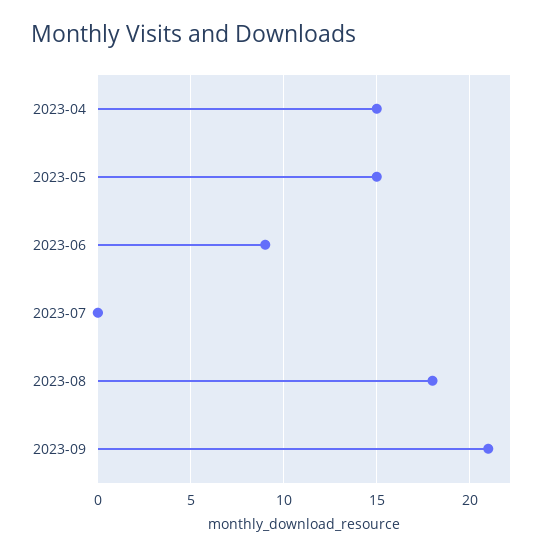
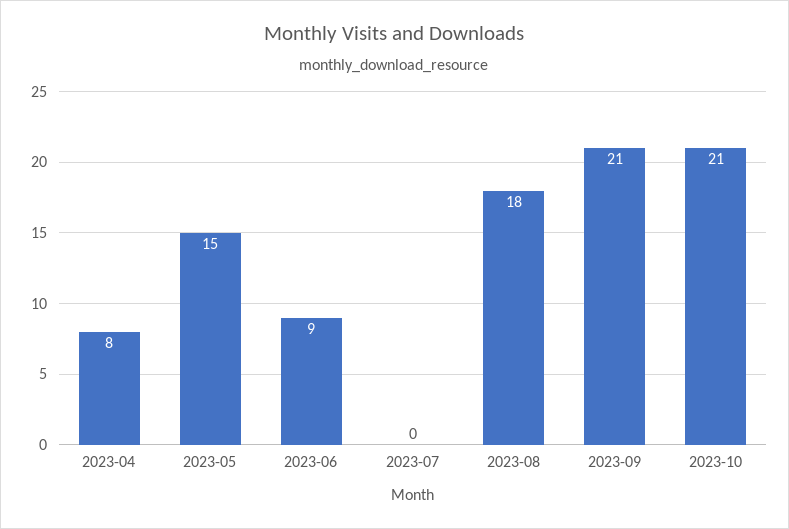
2023-04: 15 -> 8
2023-10: none -> 21

